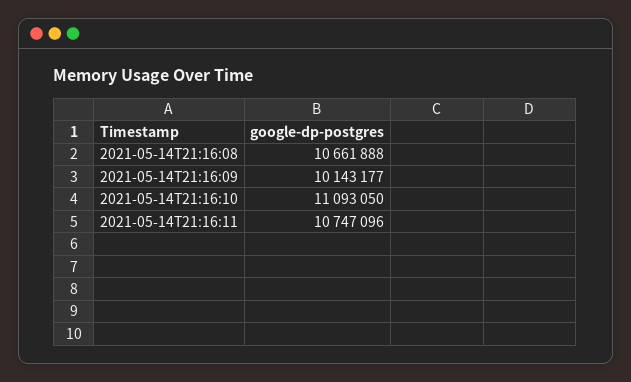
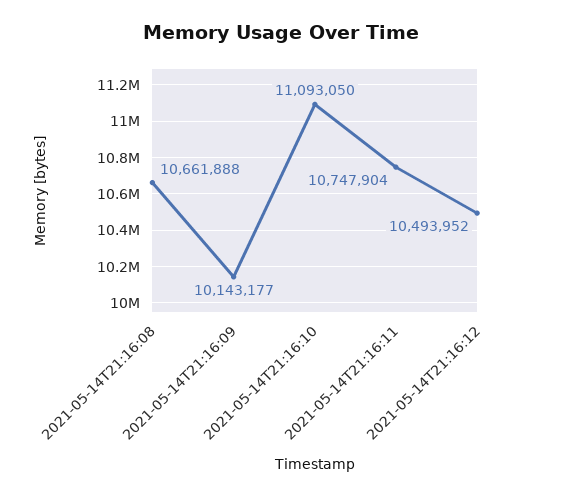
2021-05-14T21:16:11: 10747096 -> 10747904
2021-05-14T21:16:12: none -> 10493952

